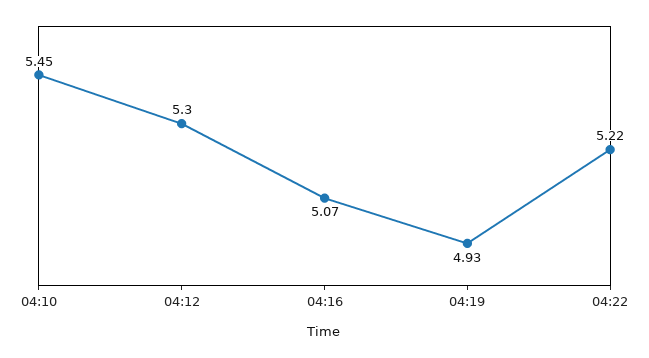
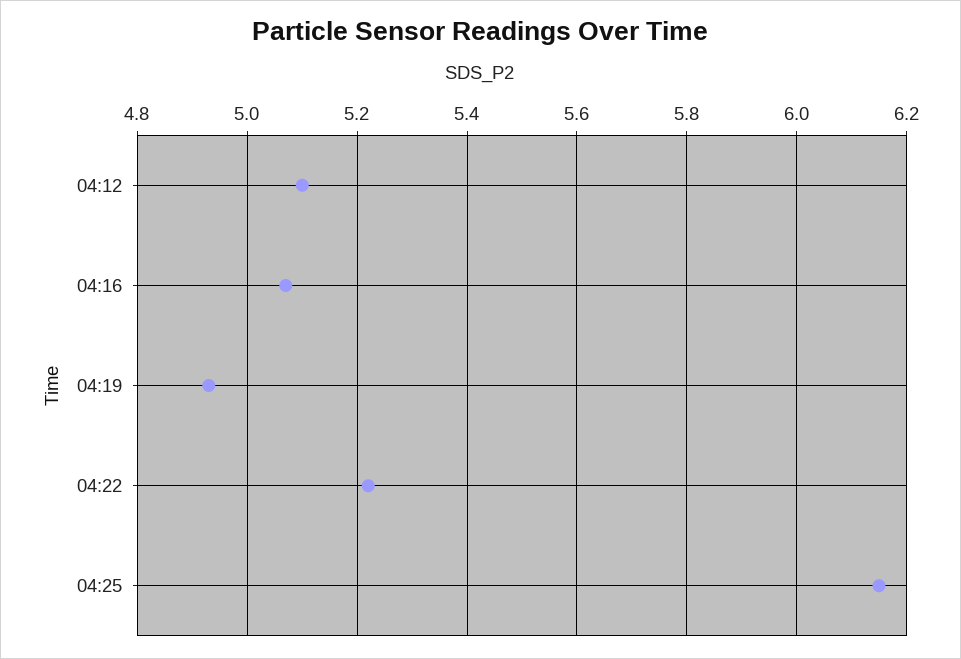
04:10: 5.45 -> none
04:12: 5.3 -> 5.1
04:25: none -> 6.15

